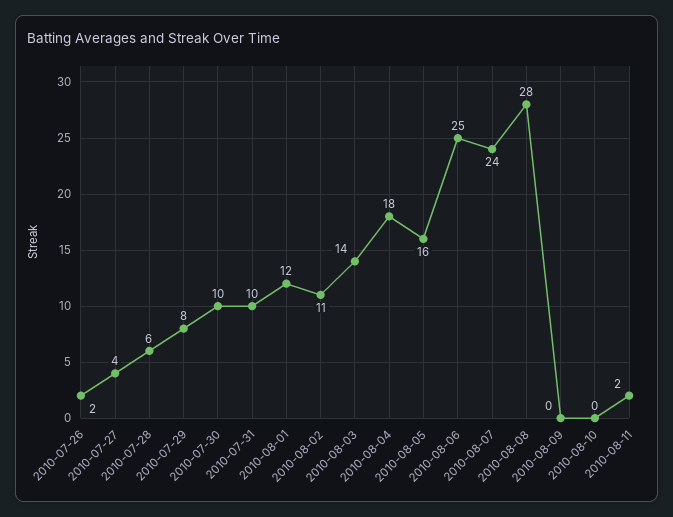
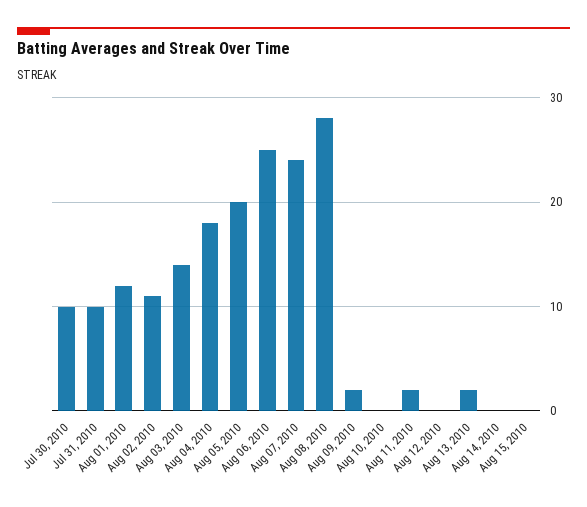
2010-07-26: 2 -> none
2010-07-27: 4 -> none
2010-07-28: 6 -> none
2010-07-29: 8 -> none
2010-08-05: 16 -> 20
2010-08-09: 0 -> 2
Aug 12, 2010: none -> 0
Aug 13, 2010: none -> 2
Aug 14, 2010: none -> 0
Aug 15, 2010: none -> 0

